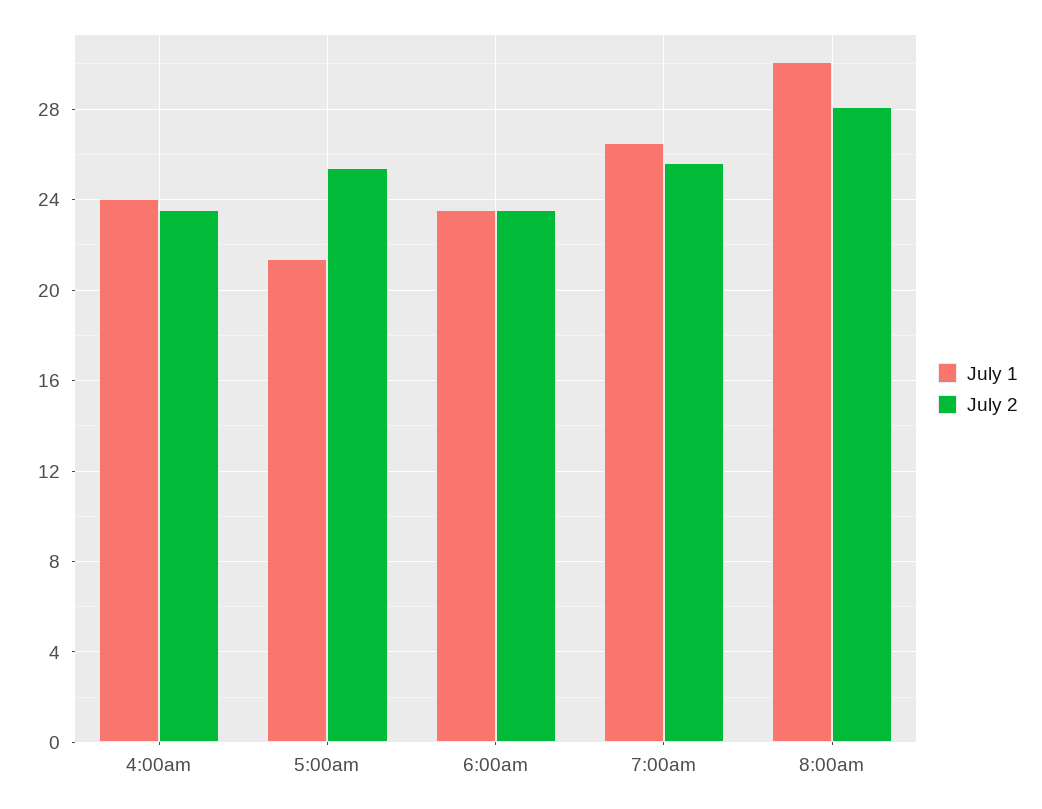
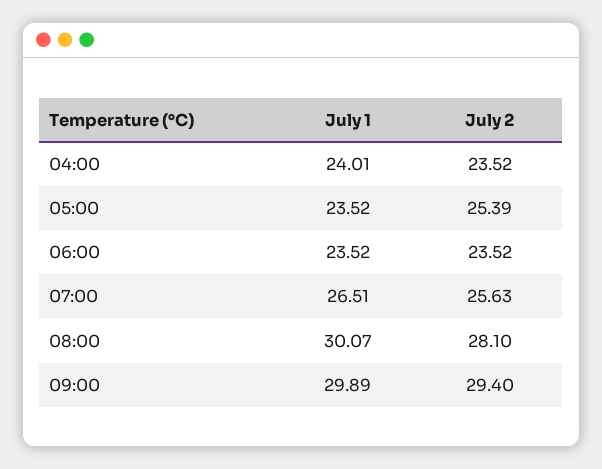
July 1, 5:00am: 21.5 -> 23.52
July 1, 09:00: none -> 29.89
July 2, 09:00: none -> 29.4

